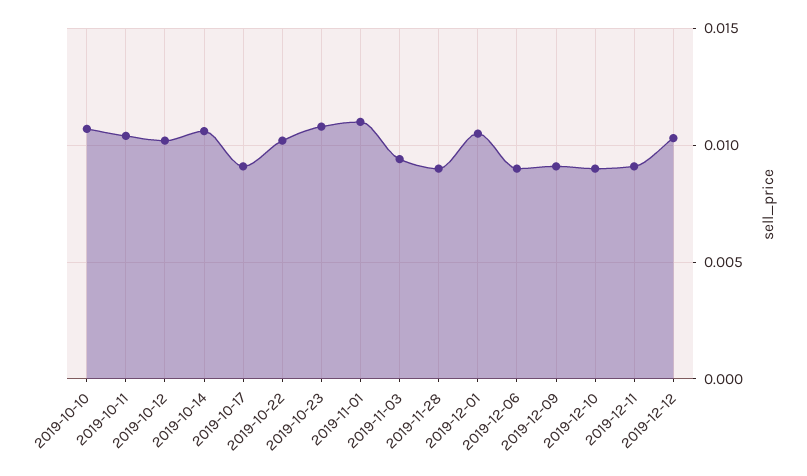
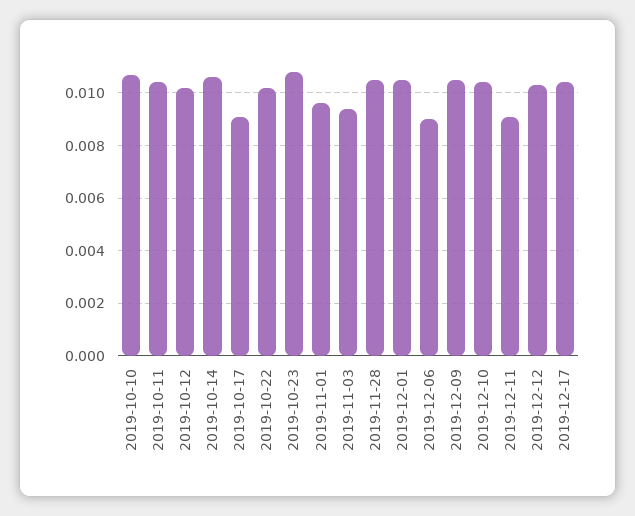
2019-11-01: 0.011 -> 0.0095
2019-11-28: 0.009 -> 0.0105
2019-12-09: 0.009 -> 0.0105
2019-12-10: 0.009 -> 0.0105
2019-12-17: none -> 0.0105

